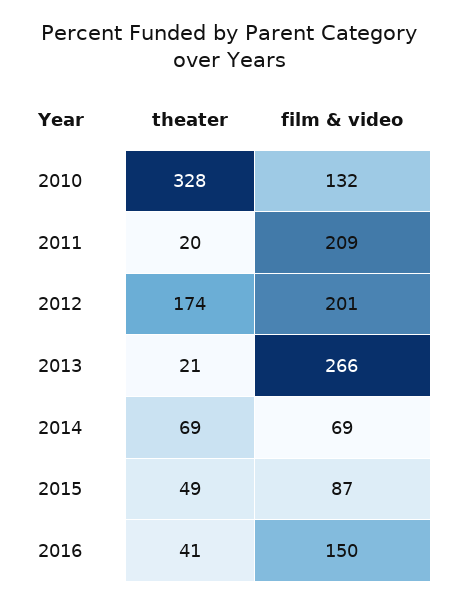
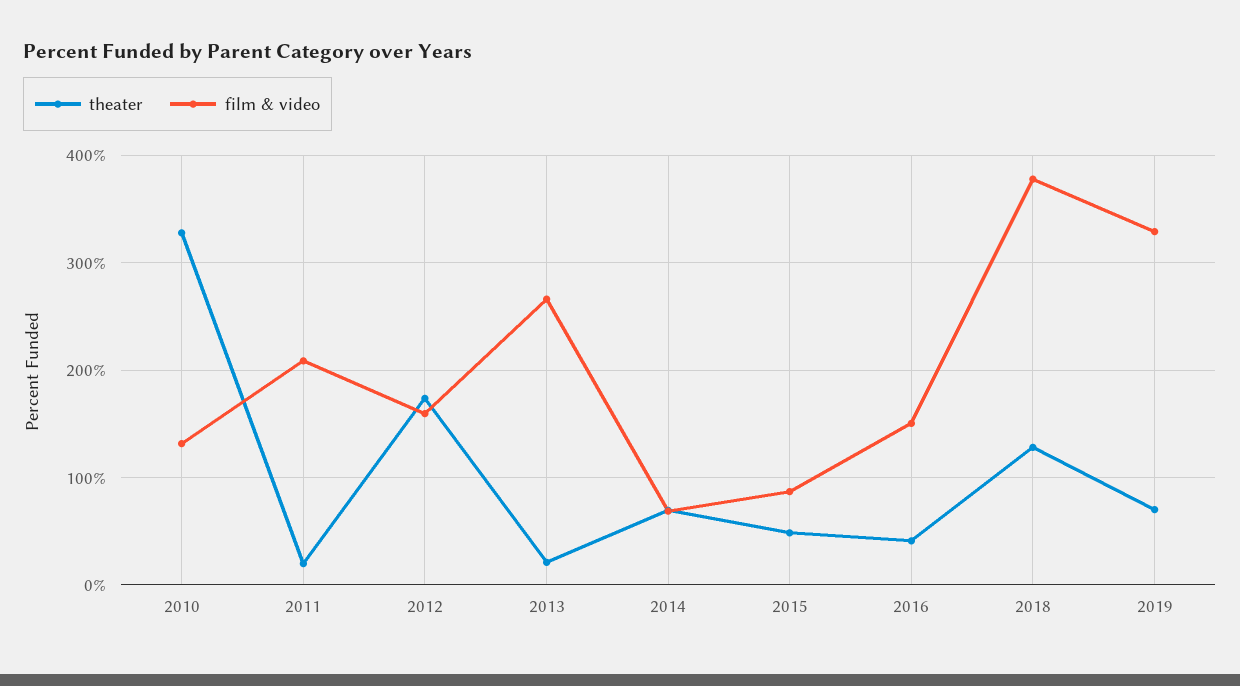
film & video, 2012: 201 -> 160
theater, 2018: none -> 130
film & video, 2018: none -> 380
theater, 2019: none -> 70
film & video, 2019: none -> 330

